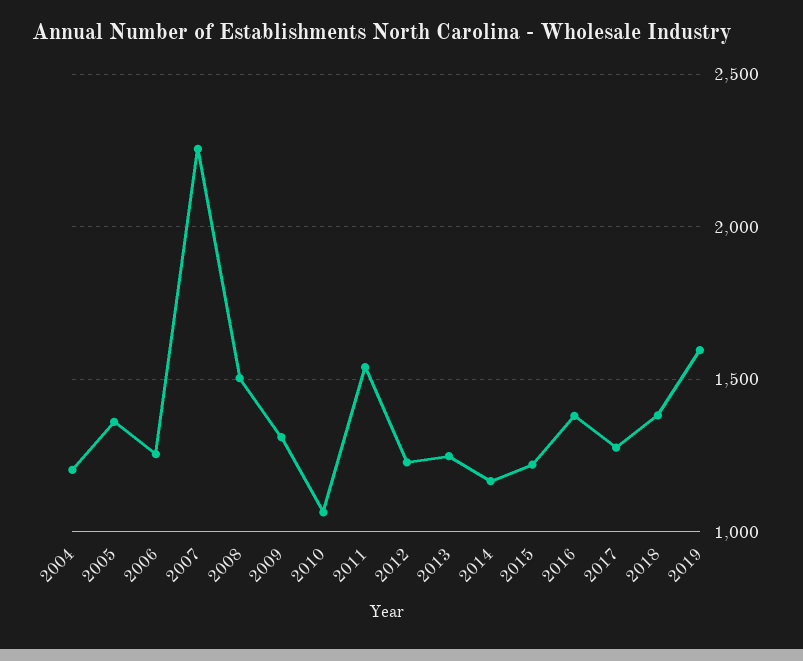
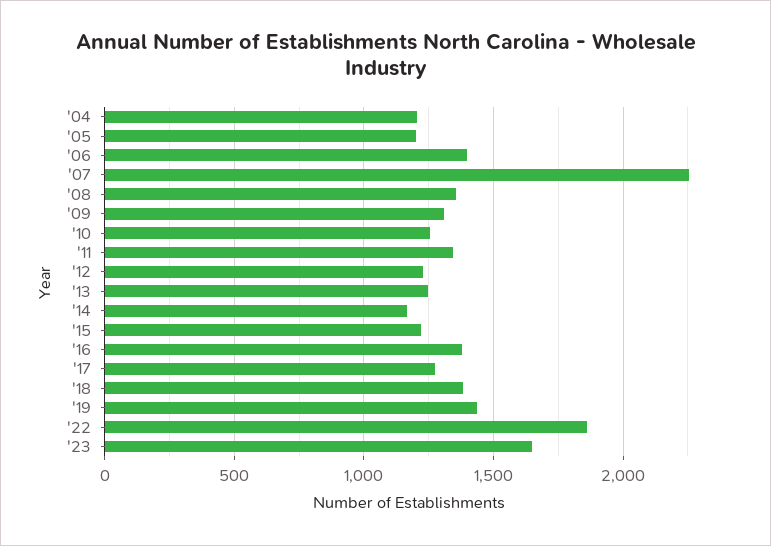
2005: 1350 -> 1200
2006: 1250 -> 1400
2008: 1500 -> 1350
2010: 1050 -> 1250
2011: 1550 -> 1350
2019: 1600 -> 1450
'22: none -> 1850
'23: none -> 1650

